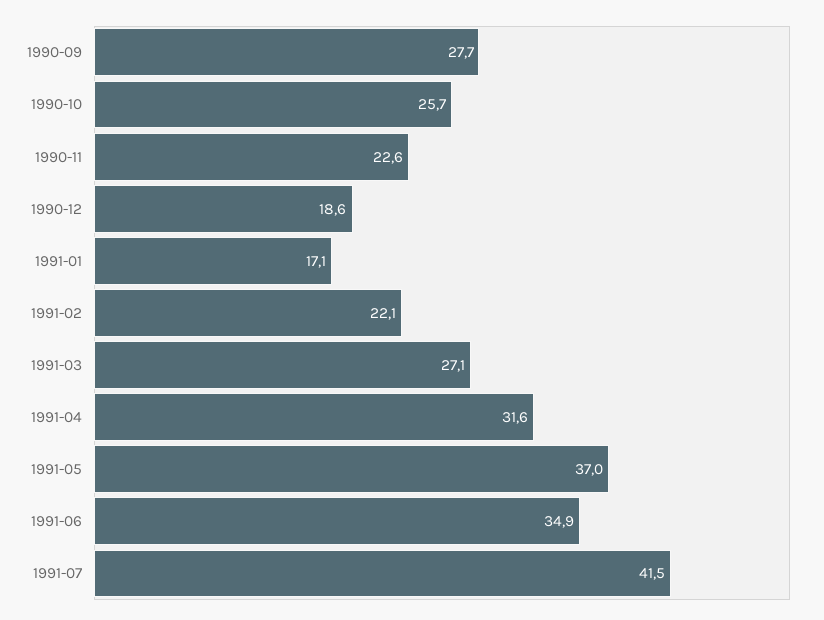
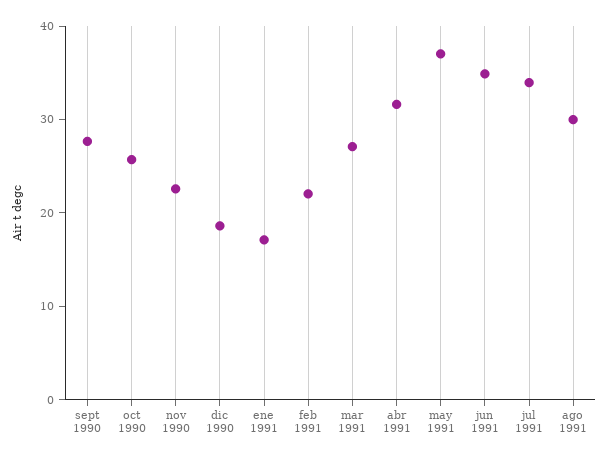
1991-07: 41.5 -> 34
ago 1991: none -> 30

